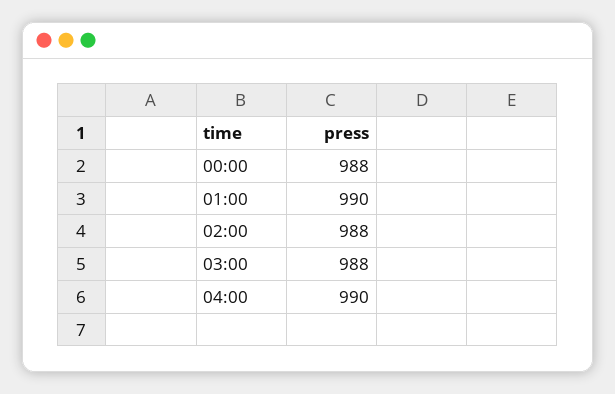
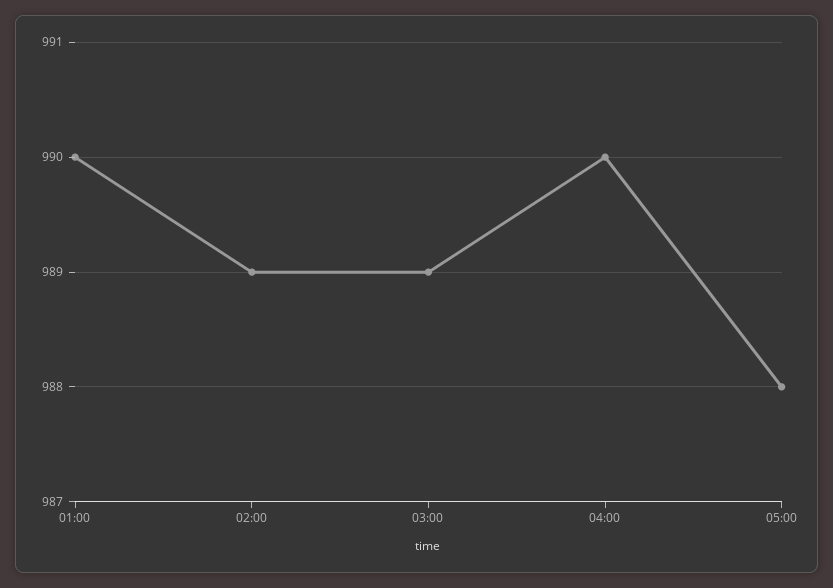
00:00: 988 -> none
02:00: 988 -> 989
03:00: 988 -> 989
05:00: none -> 988

